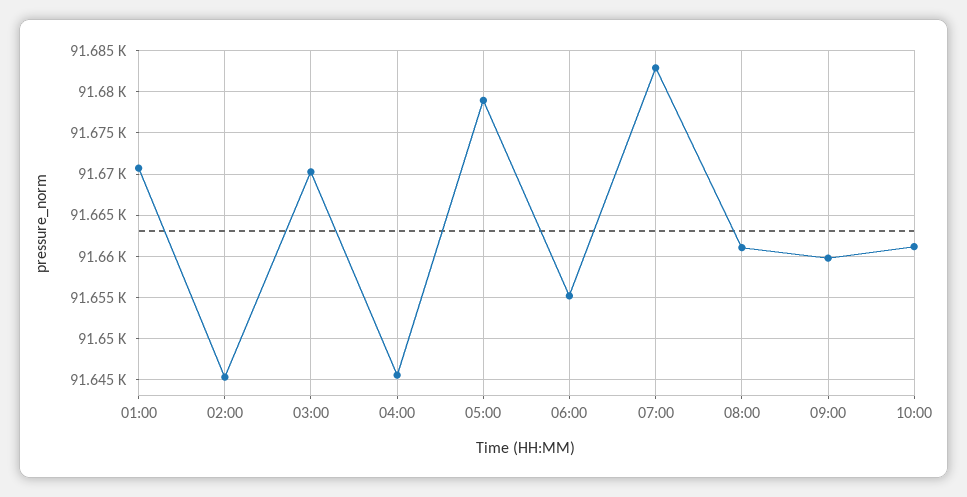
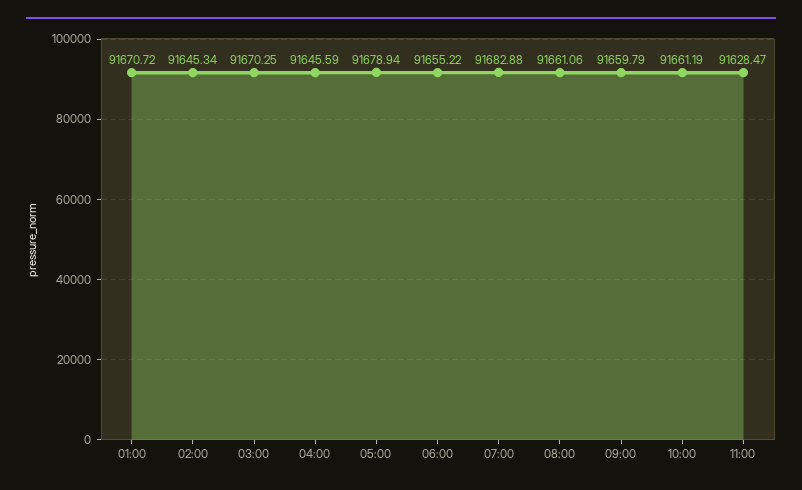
11:00: none -> 91628.47

